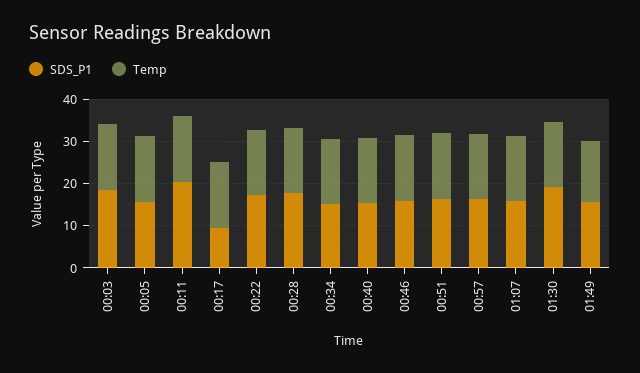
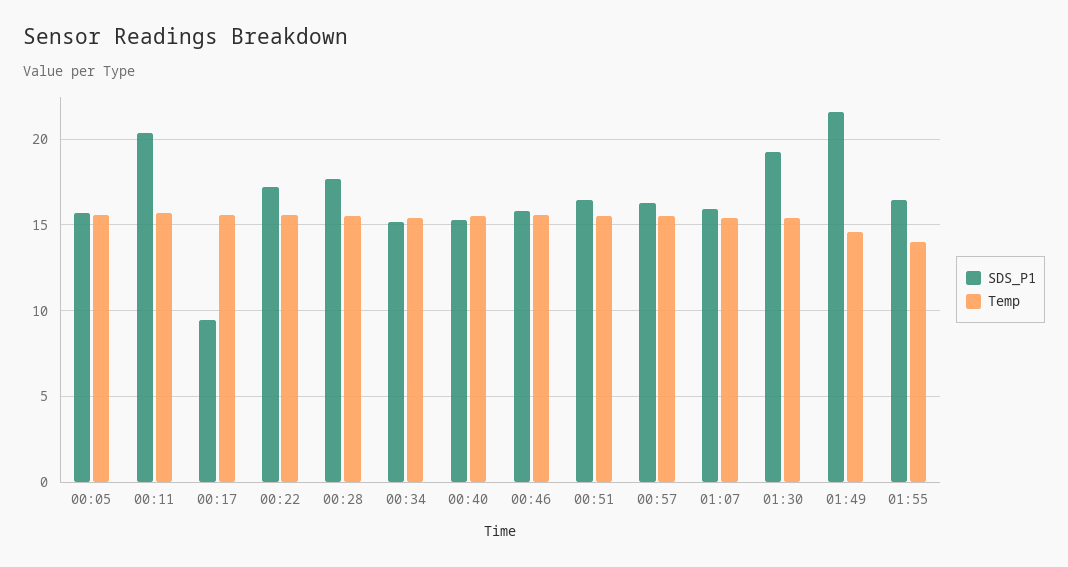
SDS_P1, 00:03: 18 -> none
Temp, 00:03: 16 -> none
SDS_P1, 01:49: 16 -> 21.5
SDS_P1, 01:55: none -> 16.5
Temp, 01:55: none -> 14

